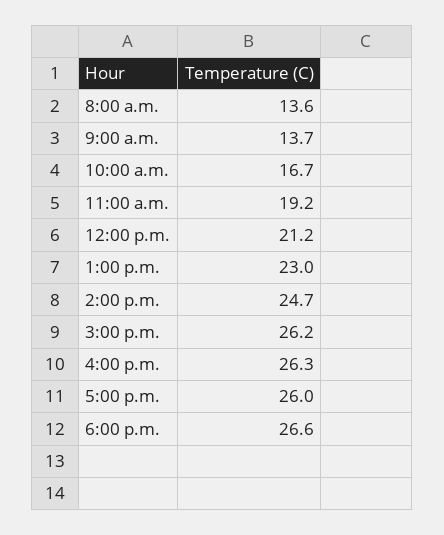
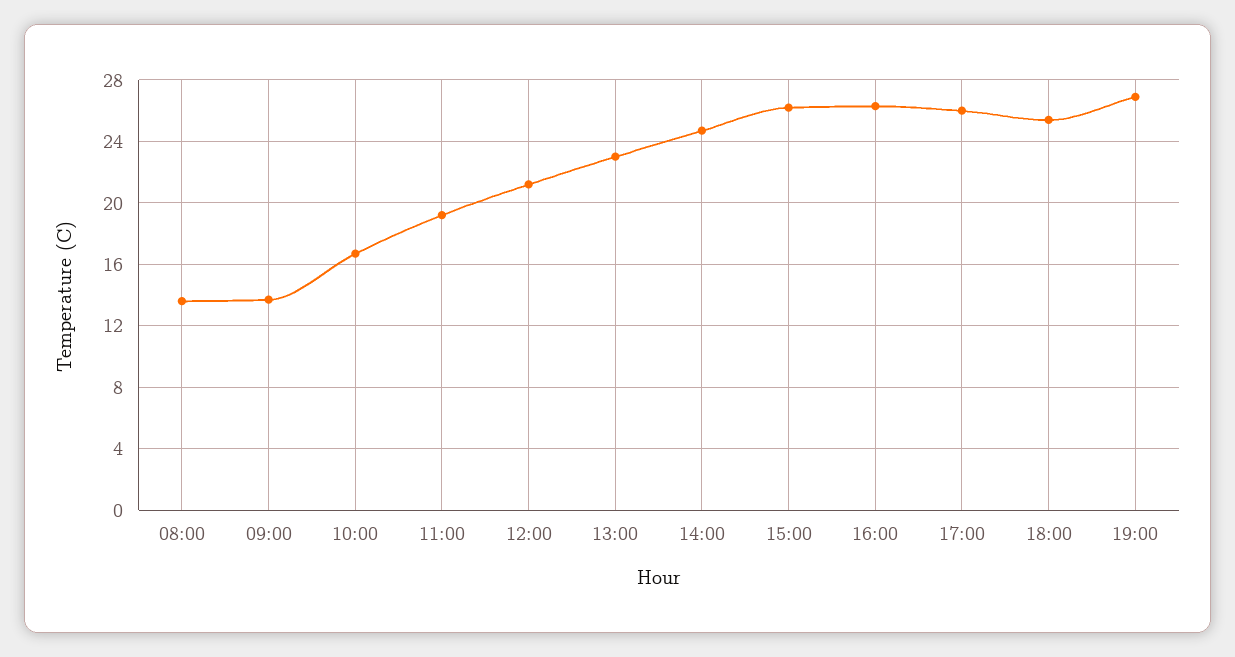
6:00 p.m.: 26.6 -> 25.5
19:00: none -> 27

